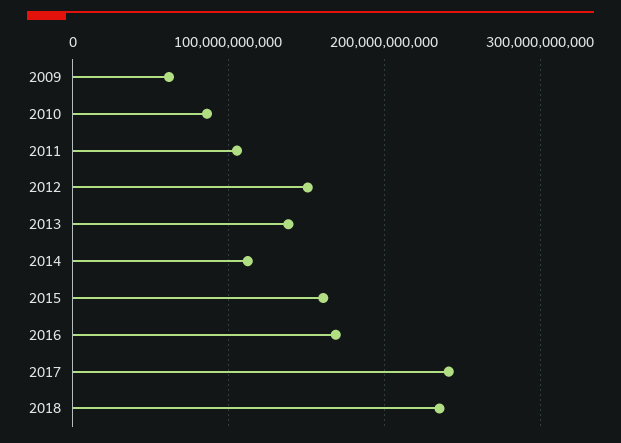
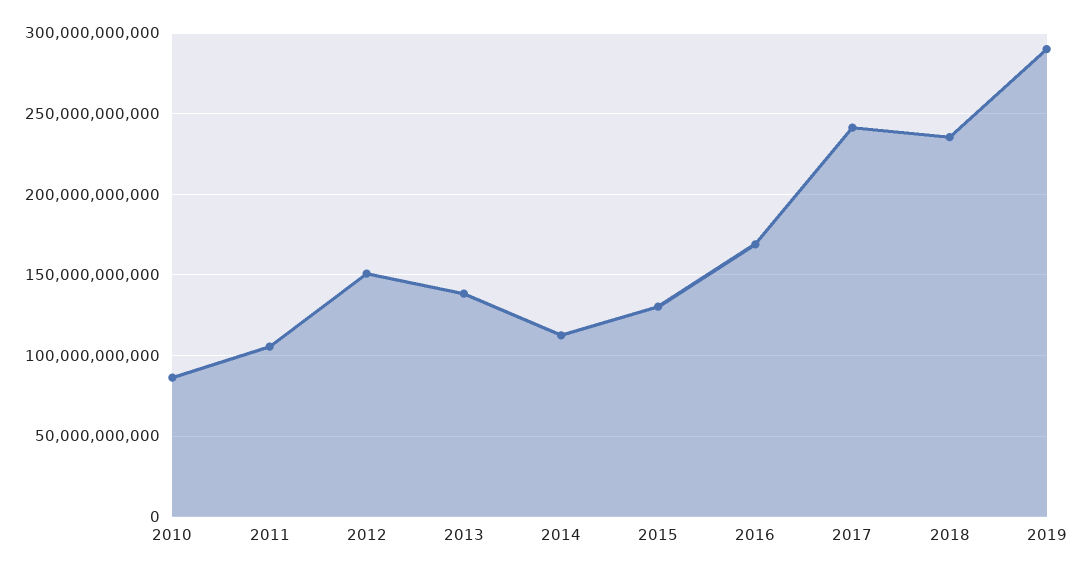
2009: 60000000000 -> none
2015: 160000000000 -> 130000000000
2019: none -> 290000000000

